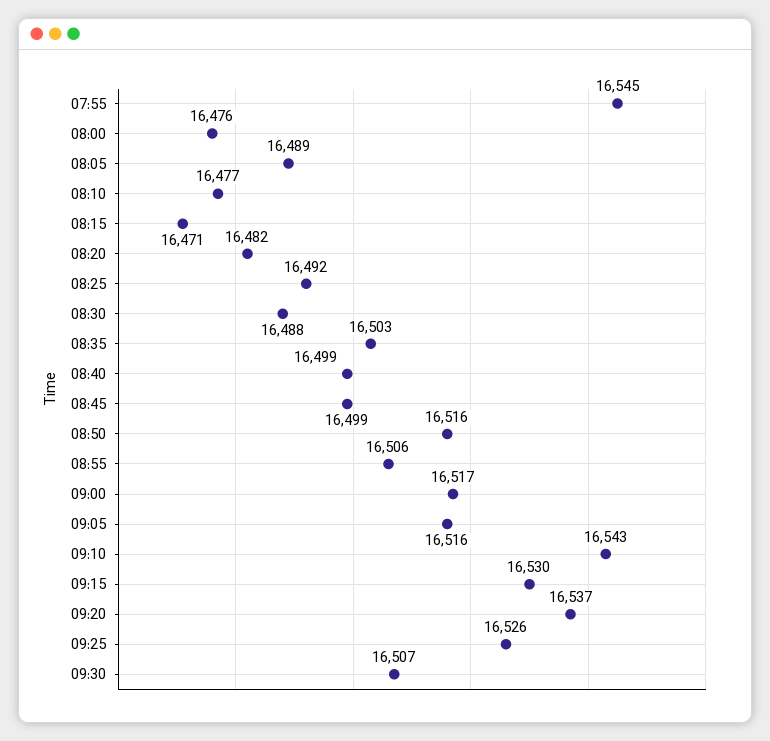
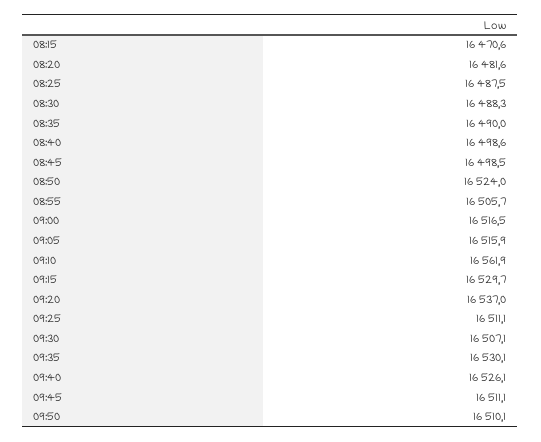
07:55: 16545 -> none
08:00: 16476 -> none
08:05: 16489 -> none
08:10: 16477 -> none
08:25: 16492 -> 16487.5
08:35: 16503 -> 16490
08:50: 16516 -> 16524
09:10: 16543 -> 16561.9
09:25: 16526 -> 16511.1
09:35: none -> 16530.1
09:40: none -> 16526.1
09:45: none -> 16511.1
09:50: none -> 16510.1

